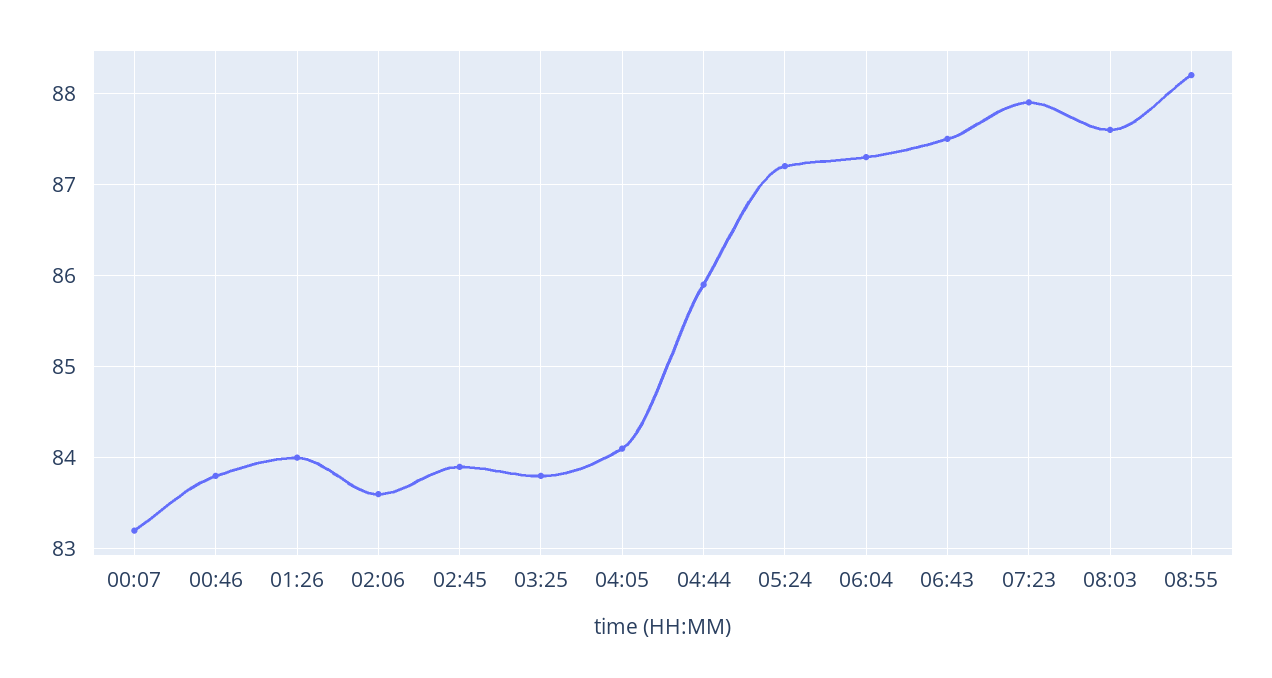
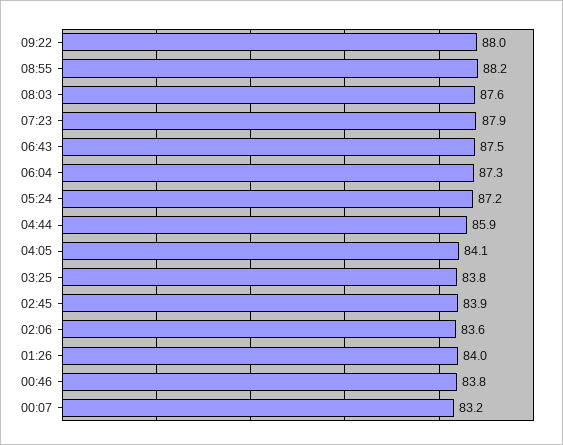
09:22: none -> 88

